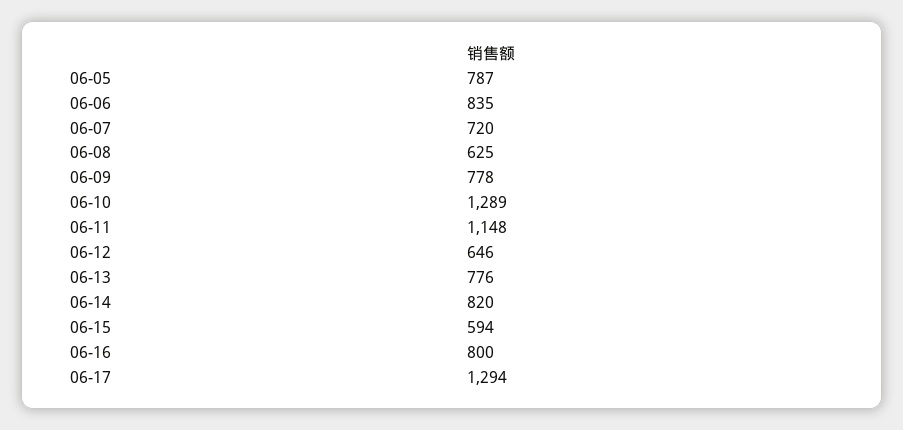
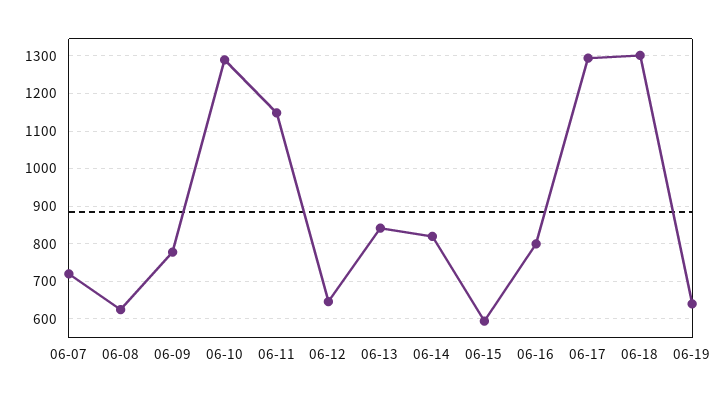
06-05: 787 -> none
06-06: 835 -> none
06-13: 776 -> 840
06-18: none -> 1300
06-19: none -> 640

